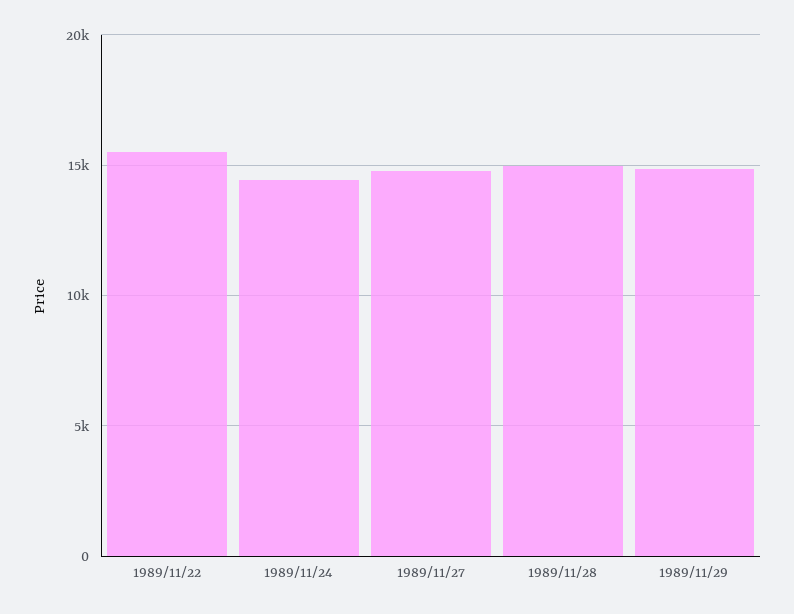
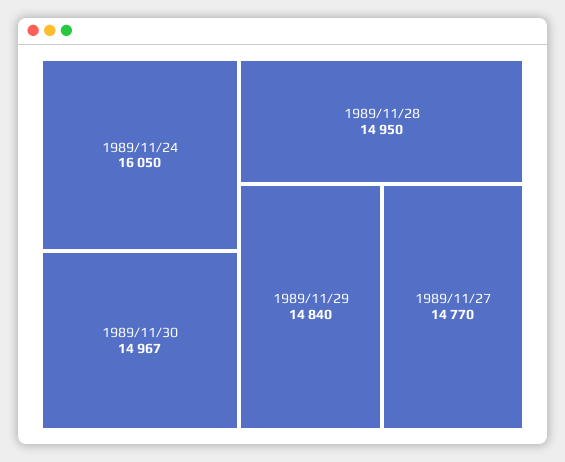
1989/11/22: 15500 -> none
1989/11/24: 14500 -> 16050
1989/11/30: none -> 14967

